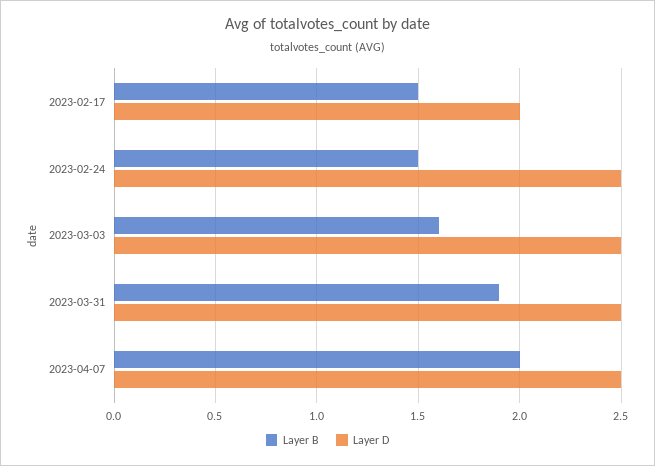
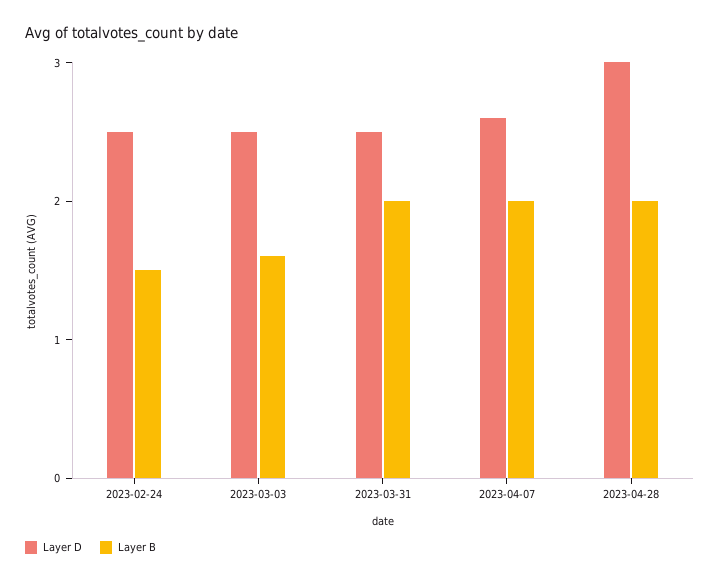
Layer B, 2023-02-17: 1.5 -> none
Layer D, 2023-02-17: 2 -> none
Layer B, 2023-03-31: 1.9 -> 2
Layer D, 2023-04-07: 2.5 -> 2.6
Layer D, 2023-04-28: none -> 3
Layer B, 2023-04-28: none -> 2

